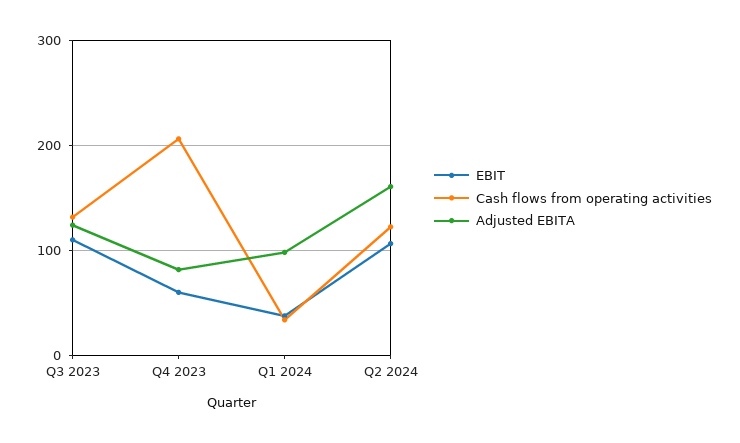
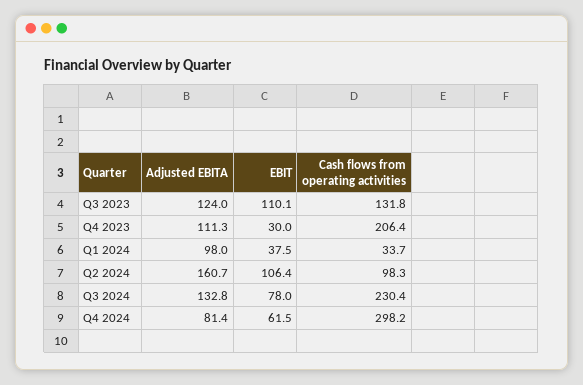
EBIT, Q4 2023: 60 -> 30
Adjusted EBITA, Q4 2023: 80 -> 111.3
Cash flows from operating activities, Q2 2024: 120 -> 98.3
Adjusted EBITA, Q3 2024: none -> 132.8
EBIT, Q3 2024: none -> 78
Cash flows from operating activities, Q3 2024: none -> 230.4
Adjusted EBITA, Q4 2024: none -> 81.4
EBIT, Q4 2024: none -> 61.5
Cash flows from operating activities, Q4 2024: none -> 298.2

